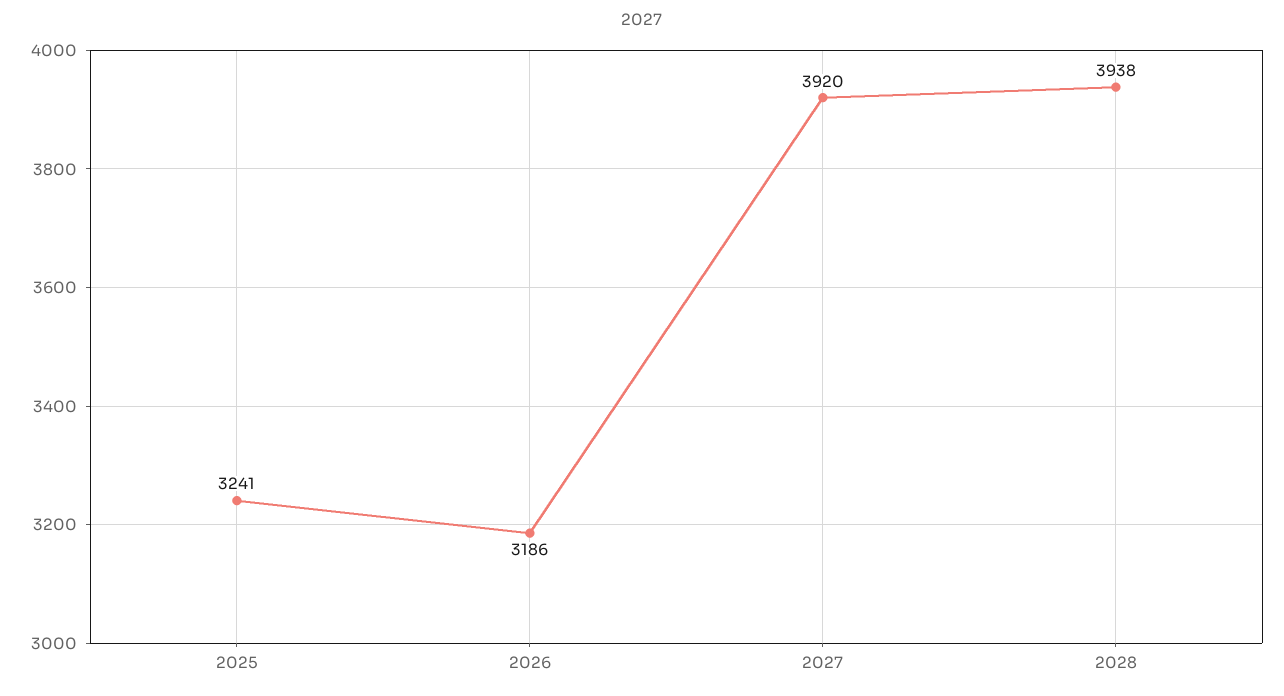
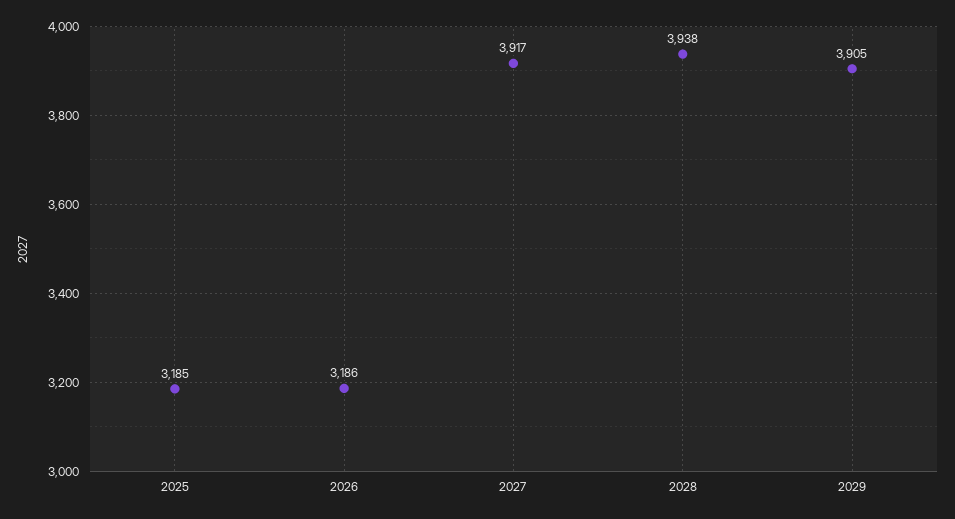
2025: 3241 -> 3185
2027: 3920 -> 3917
2029: none -> 3905

